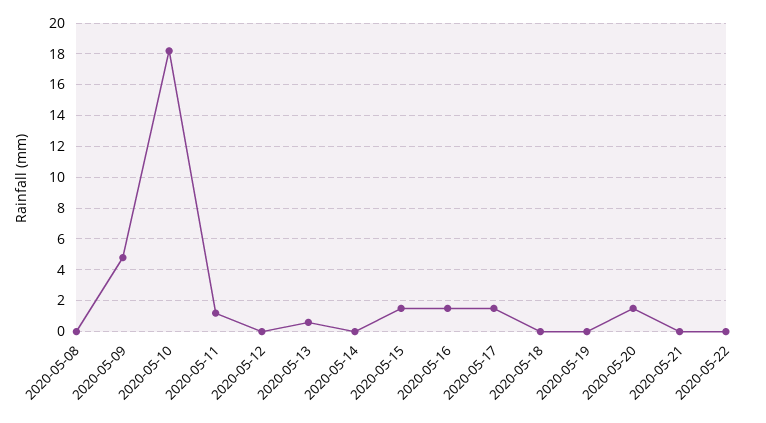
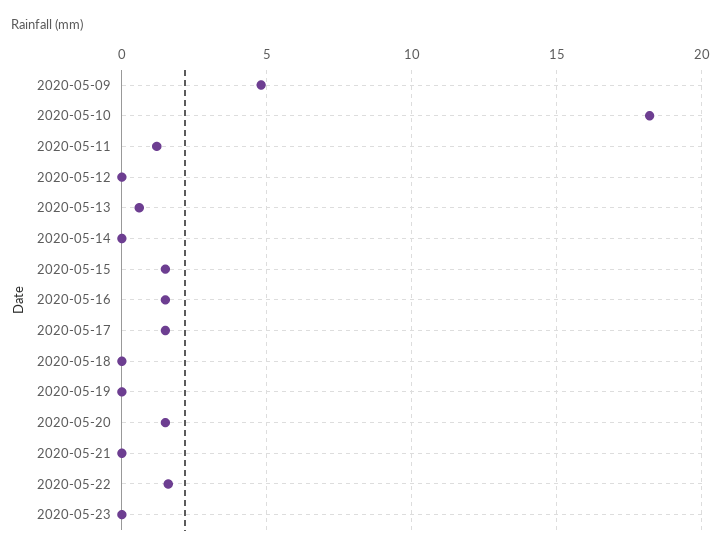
2020-05-08: 0 -> none
2020-05-22: 0 -> 1.5
2020-05-23: none -> 0

